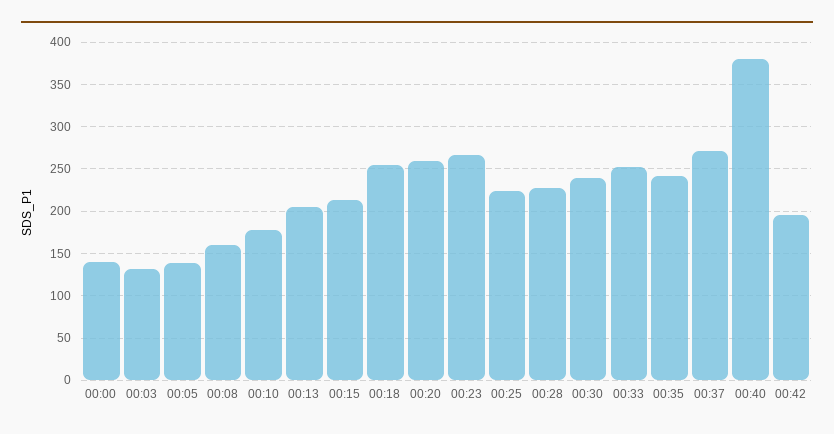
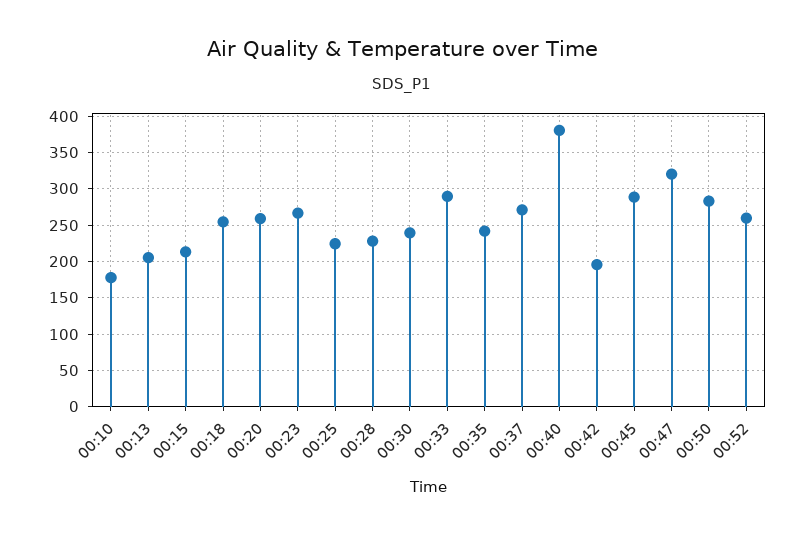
00:00: 140 -> none
00:03: 130 -> none
00:05: 140 -> none
00:08: 160 -> none
00:33: 250 -> 290
00:45: none -> 290
00:47: none -> 320
00:50: none -> 280
00:52: none -> 260

